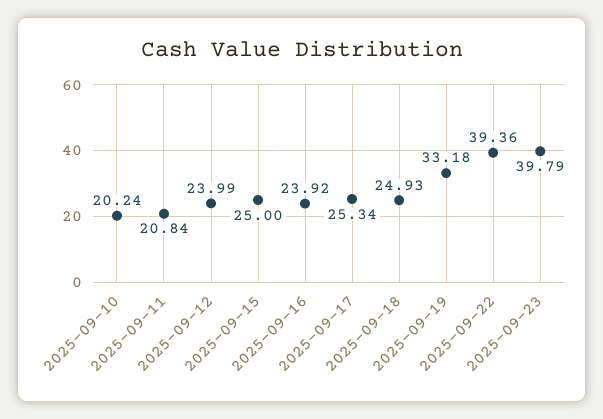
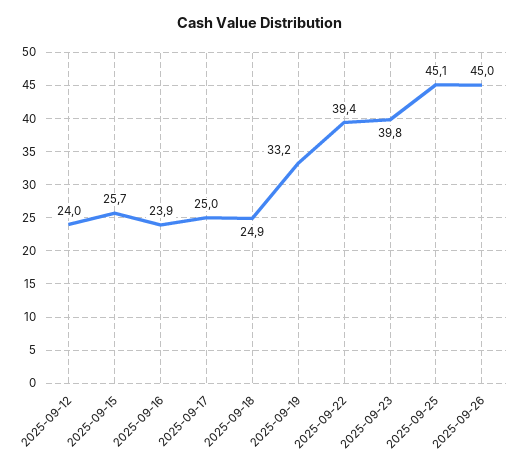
2025-09-10: 20.24 -> none
2025-09-11: 20.84 -> none
2025-09-15: 25 -> 25.7
2025-09-17: 25.34 -> 25
2025-09-25: none -> 45.1
2025-09-26: none -> 45

